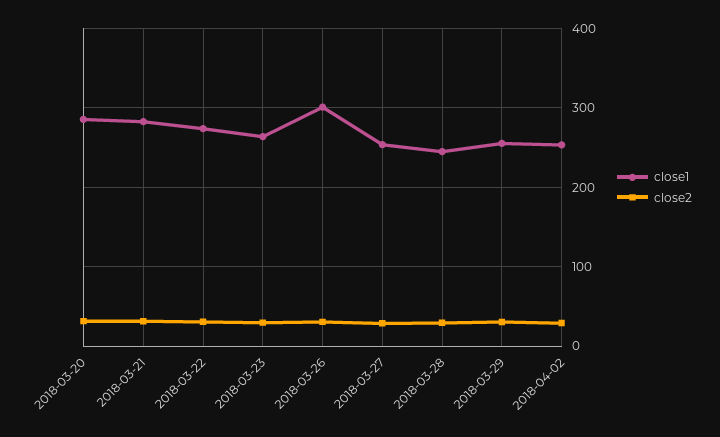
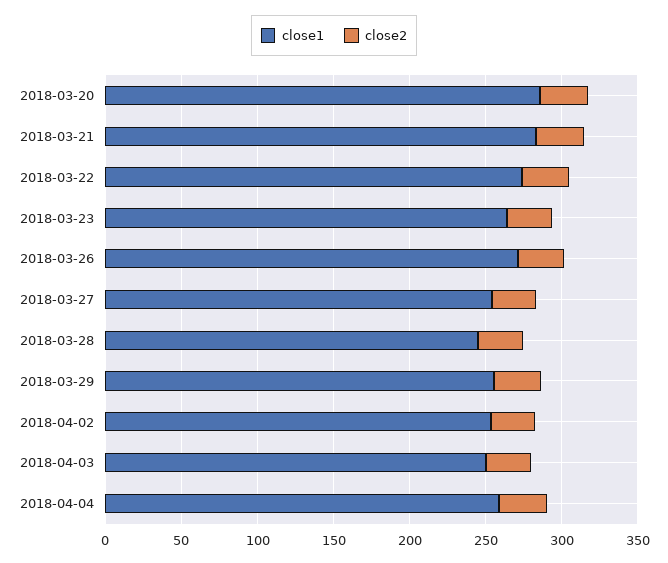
close1, 2018-03-26: 300 -> 270
close1, 2018-04-03: none -> 250
close2, 2018-04-03: none -> 30
close1, 2018-04-04: none -> 260
close2, 2018-04-04: none -> 30

